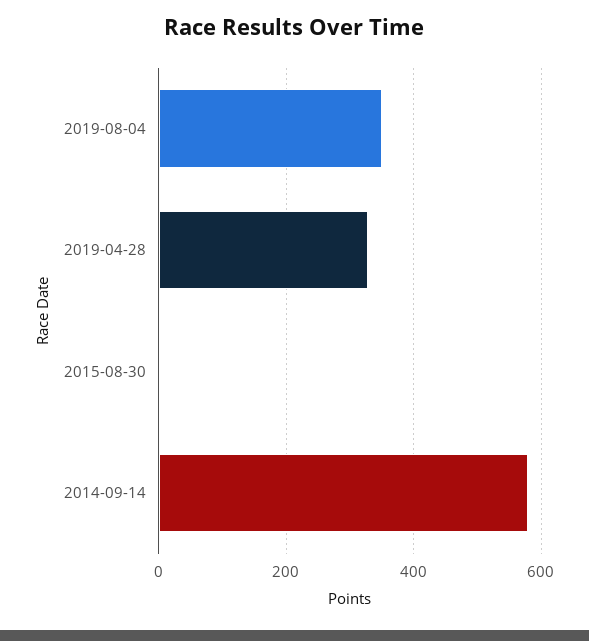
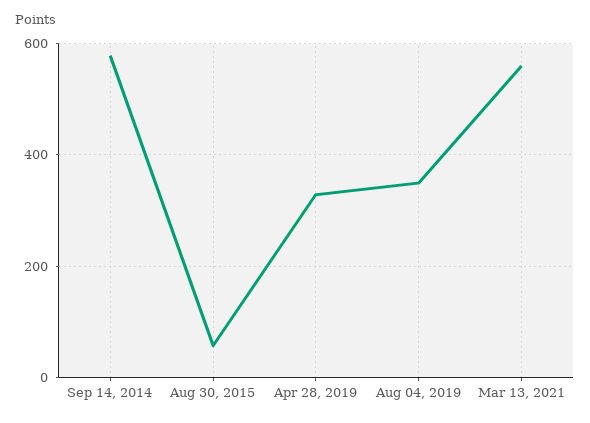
2015-08-30: 0 -> 60
Mar 13, 2021: none -> 560

